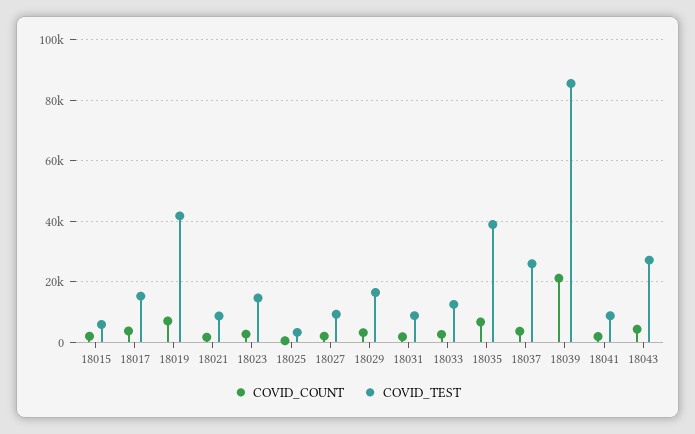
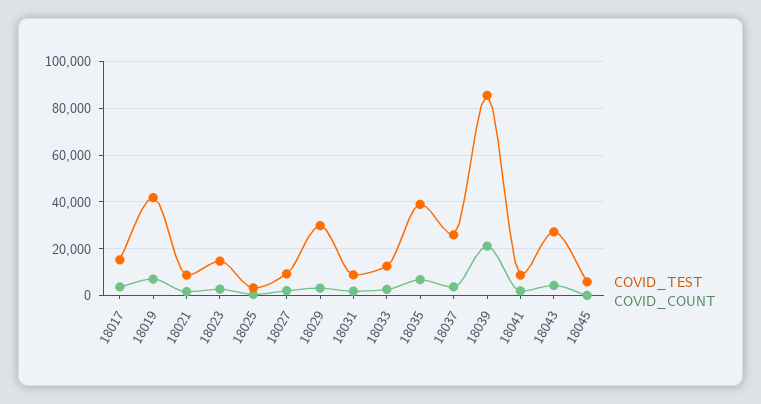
COVID_COUNT, 18015: 2000 -> none
COVID_TEST, 18015: 6000 -> none
COVID_TEST, 18029: 16000 -> 30000
COVID_TEST, 18045: none -> 5000
COVID_COUNT, 18045: none -> 0

